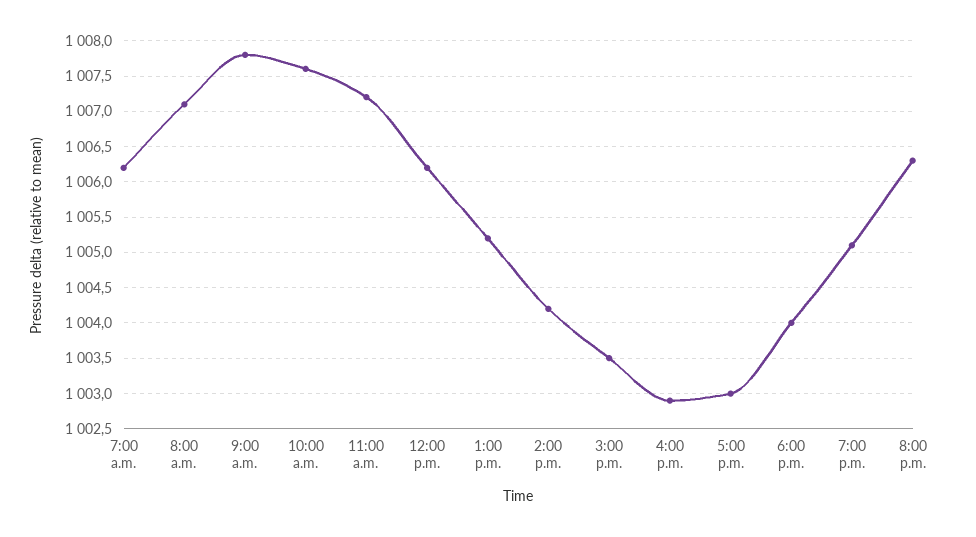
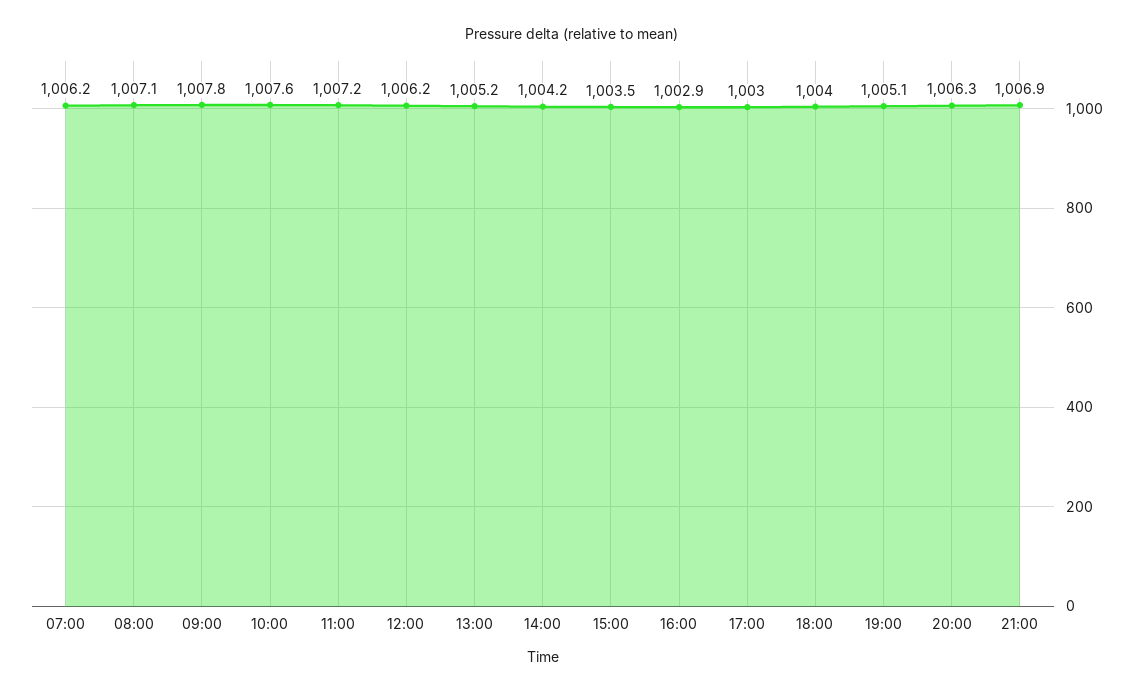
21:00: none -> 1006.9

